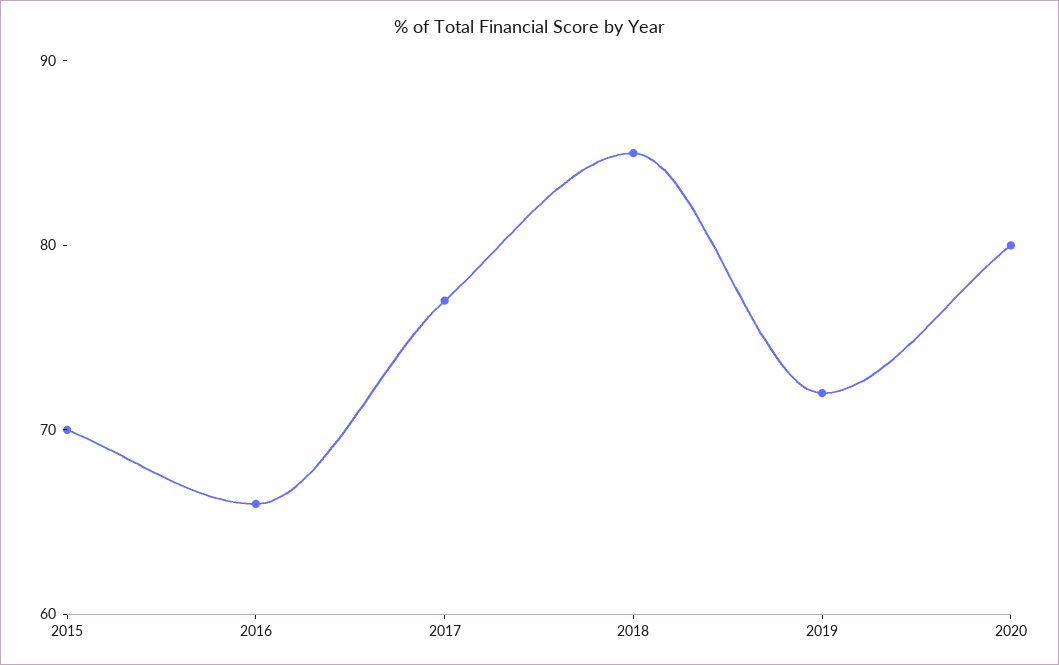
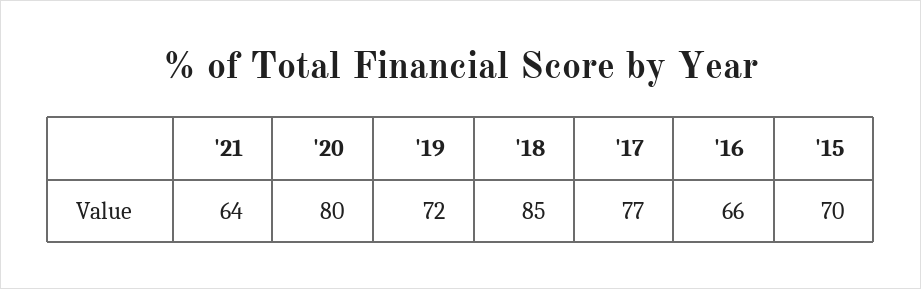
'21: none -> 64

